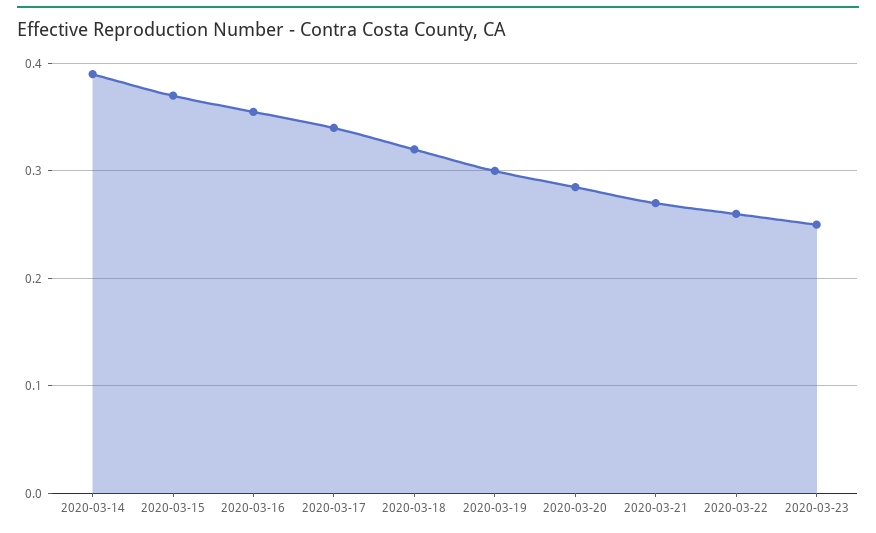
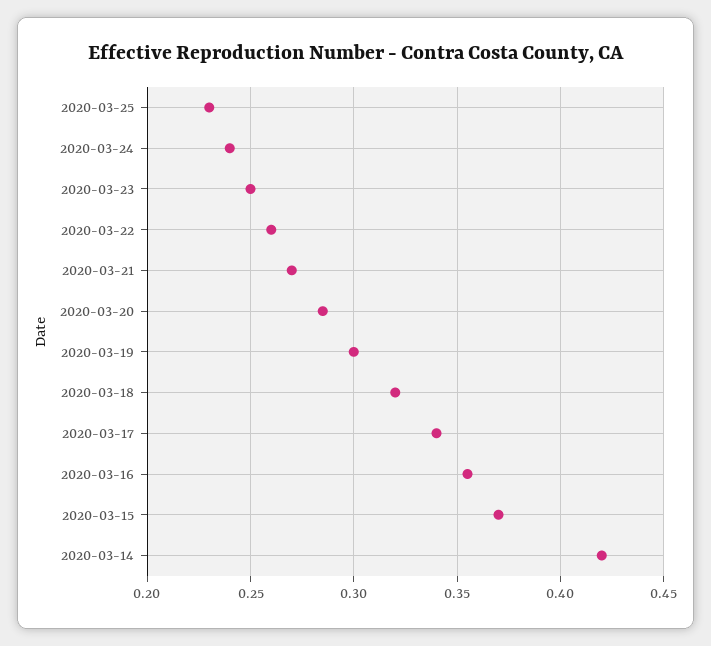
2020-03-14: 0.39 -> 0.42
2020-03-25: none -> 0.23
2020-03-24: none -> 0.24

